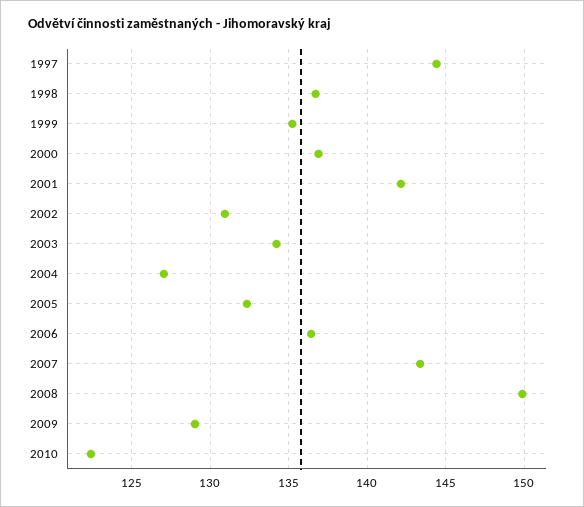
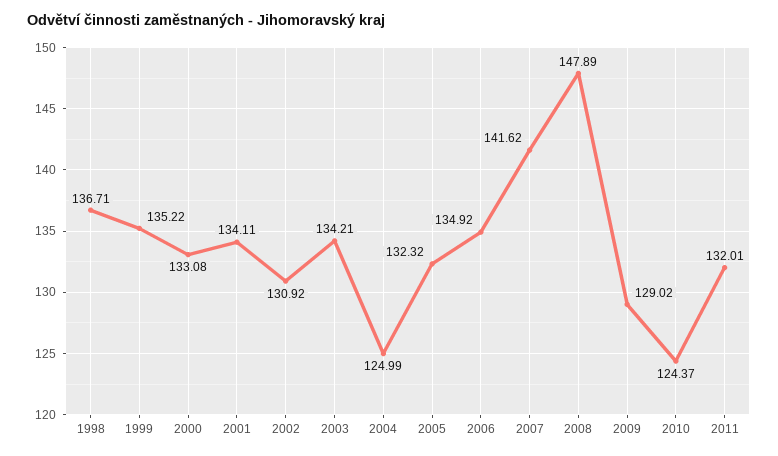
1997: 144.5 -> none
2000: 137 -> 133.08
2001: 142 -> 134.11
2004: 127 -> 124.99
2006: 136.5 -> 134.92
2007: 143.5 -> 141.62
2008: 150 -> 147.89
2010: 122.5 -> 124.37
2011: none -> 132.01

